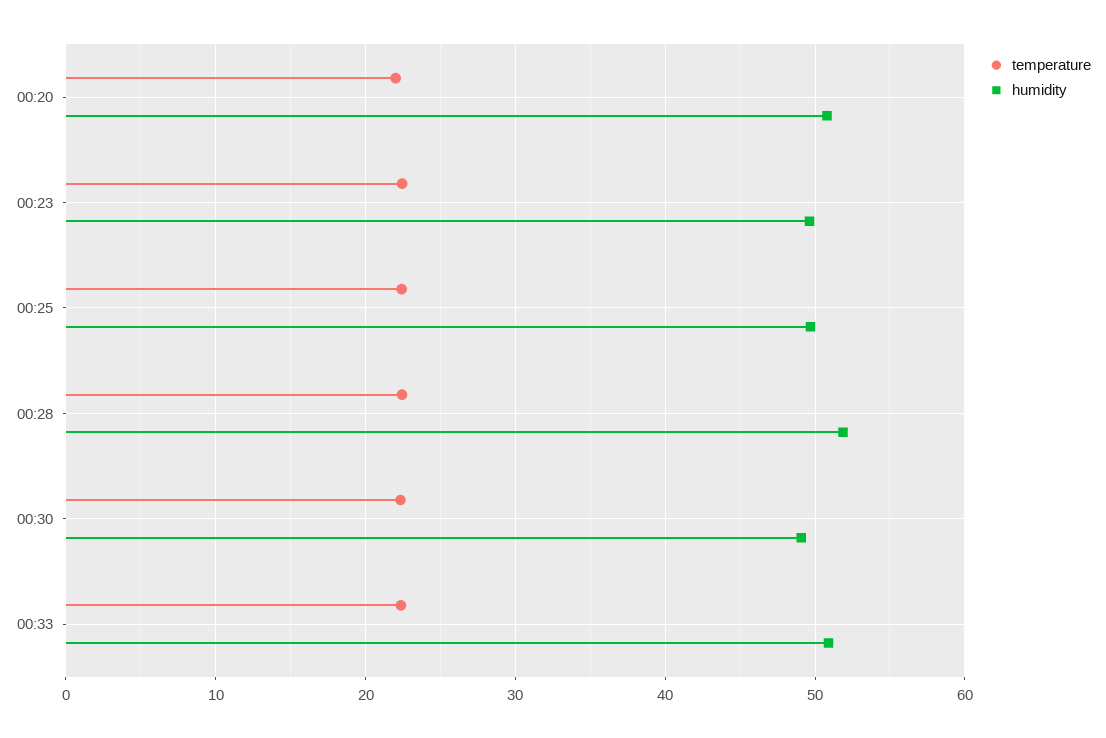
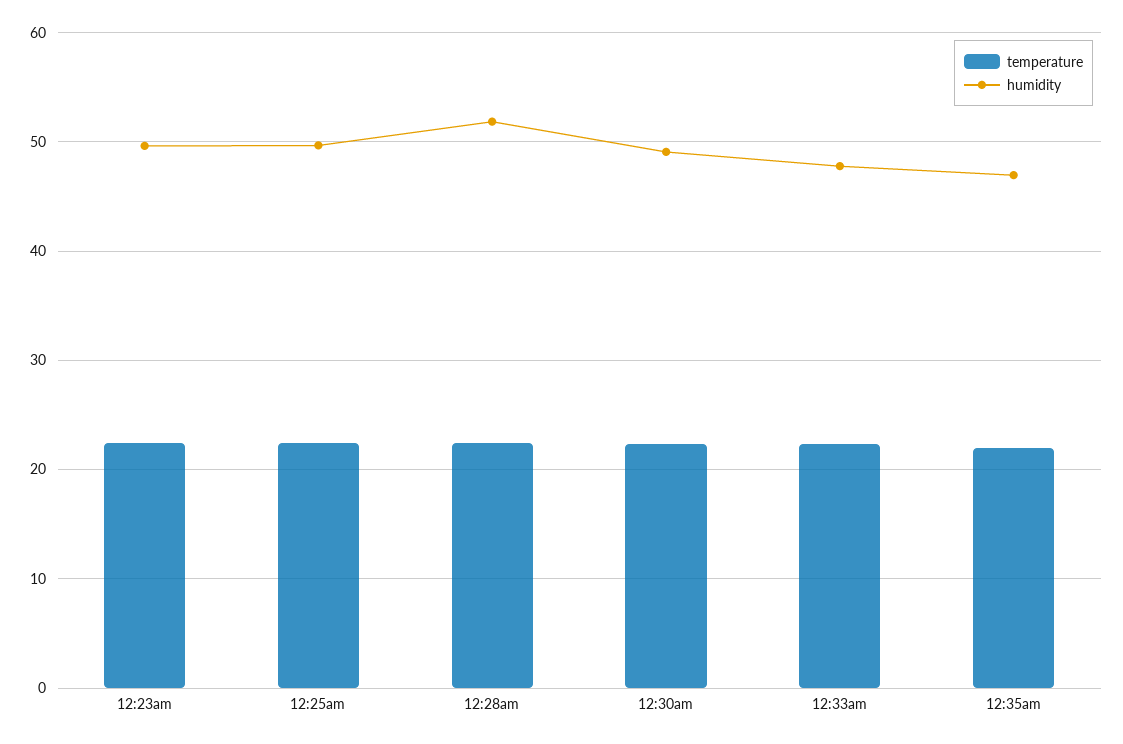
temperature, 00:20: 22 -> none
humidity, 00:20: 51 -> none
humidity, 00:33: 51 -> 48
temperature, 12:35am: none -> 22
humidity, 12:35am: none -> 47

